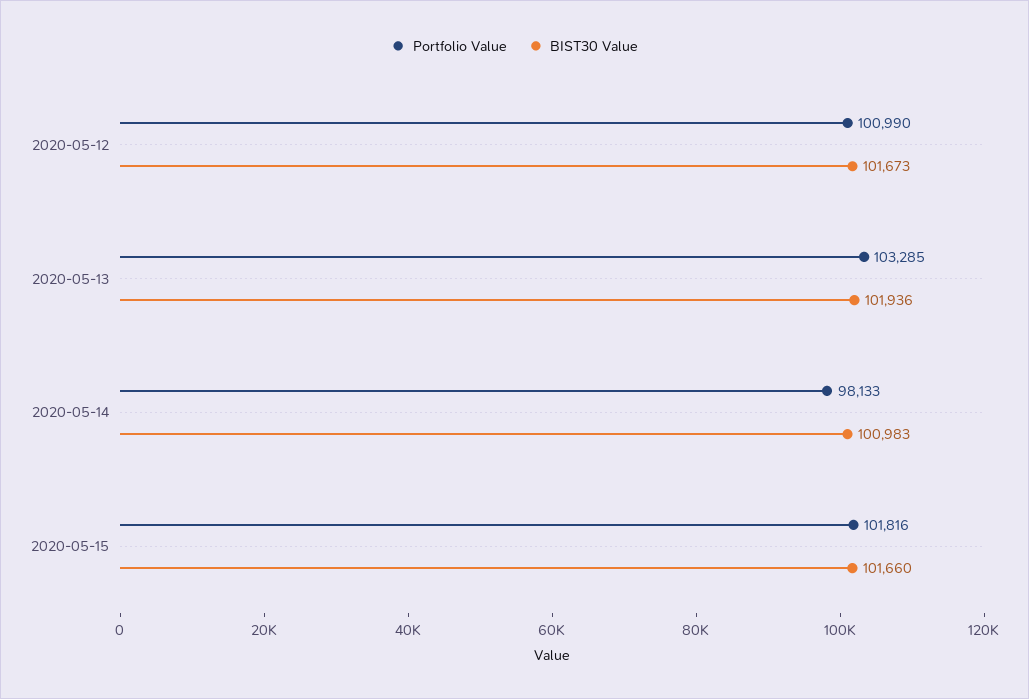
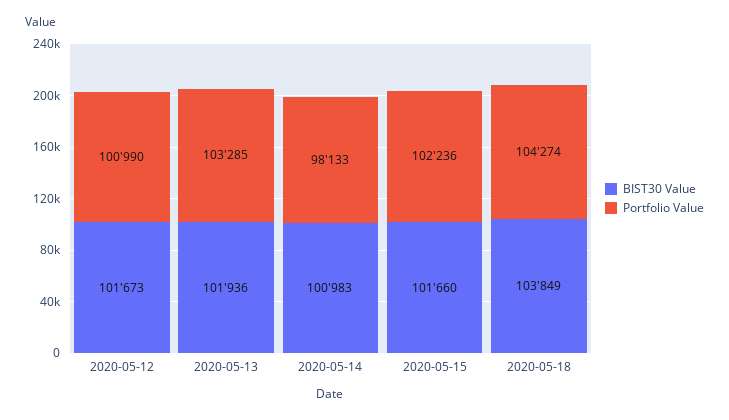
Portfolio Value, 2020-05-15: 101816 -> 102236
BIST30 Value, 2020-05-18: none -> 103849
Portfolio Value, 2020-05-18: none -> 104274

